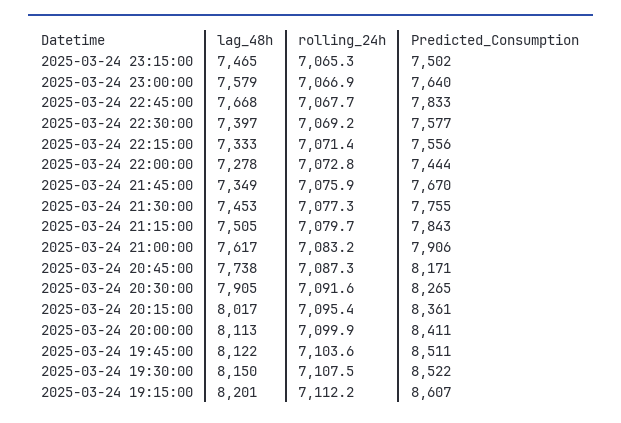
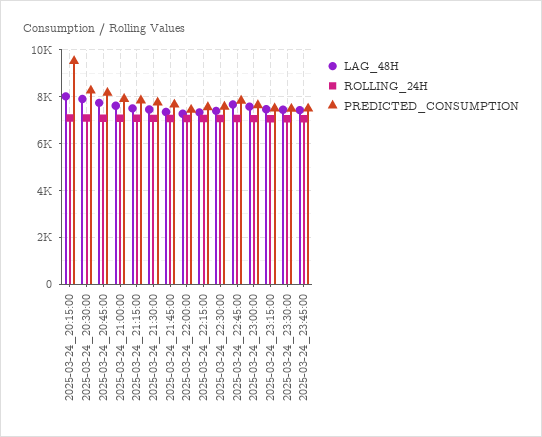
Predicted_Consumption, 2025-03-24 20:15:00: 8361 -> 9500
lag_48h, 2025-03-24 20:00:00: 8113 -> none
rolling_24h, 2025-03-24 20:00:00: 7099.9 -> none
Predicted_Consumption, 2025-03-24 20:00:00: 8411 -> none
lag_48h, 2025-03-24 19:45:00: 8122 -> none
rolling_24h, 2025-03-24 19:45:00: 7103.6 -> none
Predicted_Consumption, 2025-03-24 19:45:00: 8511 -> none
lag_48h, 2025-03-24 19:30:00: 8150 -> none
rolling_24h, 2025-03-24 19:30:00: 7107.5 -> none
Predicted_Consumption, 2025-03-24 19:30:00: 8522 -> none
lag_48h, 2025-03-24 19:15:00: 8201 -> none
rolling_24h, 2025-03-24 19:15:00: 7112.2 -> none
Predicted_Consumption, 2025-03-24 19:15:00: 8607 -> none
lag_48h, 2025-03-24_23:30:00: none -> 7500
rolling_24h, 2025-03-24_23:30:00: none -> 7000
Predicted_Consumption, 2025-03-24_23:30:00: none -> 7500
lag_48h, 2025-03-24_23:45:00: none -> 7500
rolling_24h, 2025-03-24_23:45:00: none -> 7000
Predicted_Consumption, 2025-03-24_23:45:00: none -> 7500

